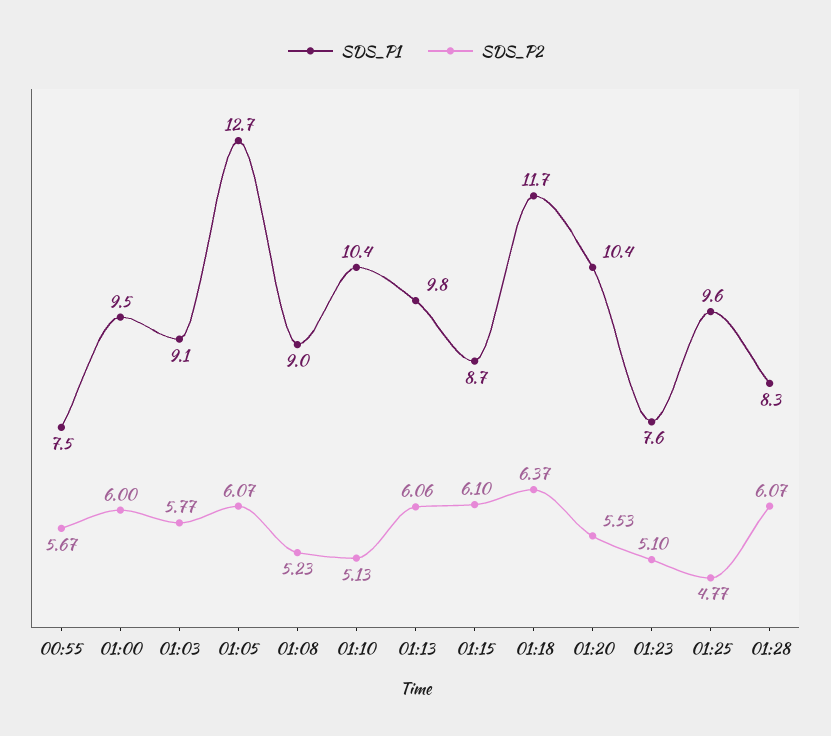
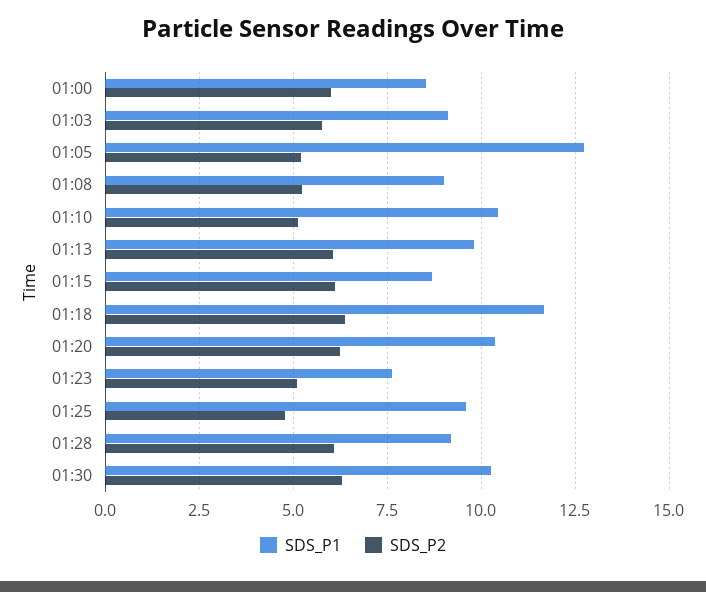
SDS_P1, 00:55: 7.5 -> none
SDS_P2, 00:55: 5.67 -> none
SDS_P1, 01:00: 9.5 -> 8.5
SDS_P2, 01:05: 6.07 -> 5.25
SDS_P2, 01:20: 5.53 -> 6.25
SDS_P1, 01:28: 8.3 -> 9.25
SDS_P1, 01:30: none -> 10.25
SDS_P2, 01:30: none -> 6.25

